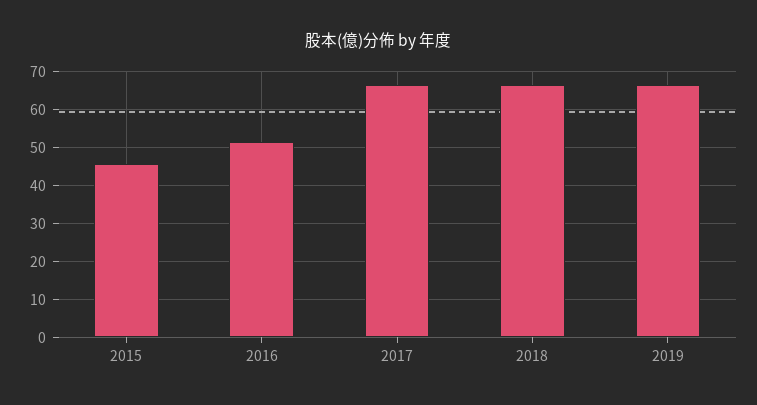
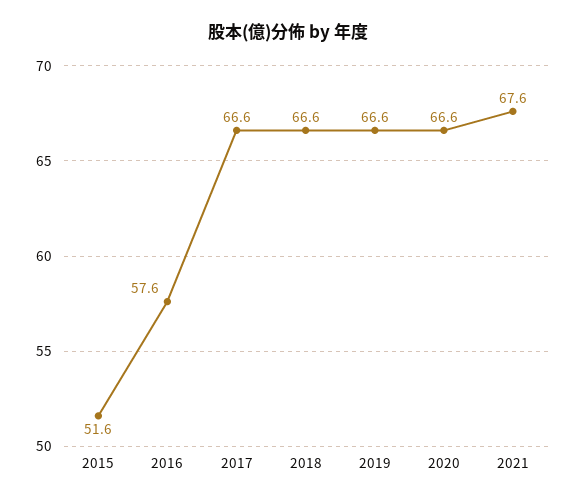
2015: 46 -> 51.6
2016: 52 -> 57.6
2020: none -> 66.6
2021: none -> 67.6

